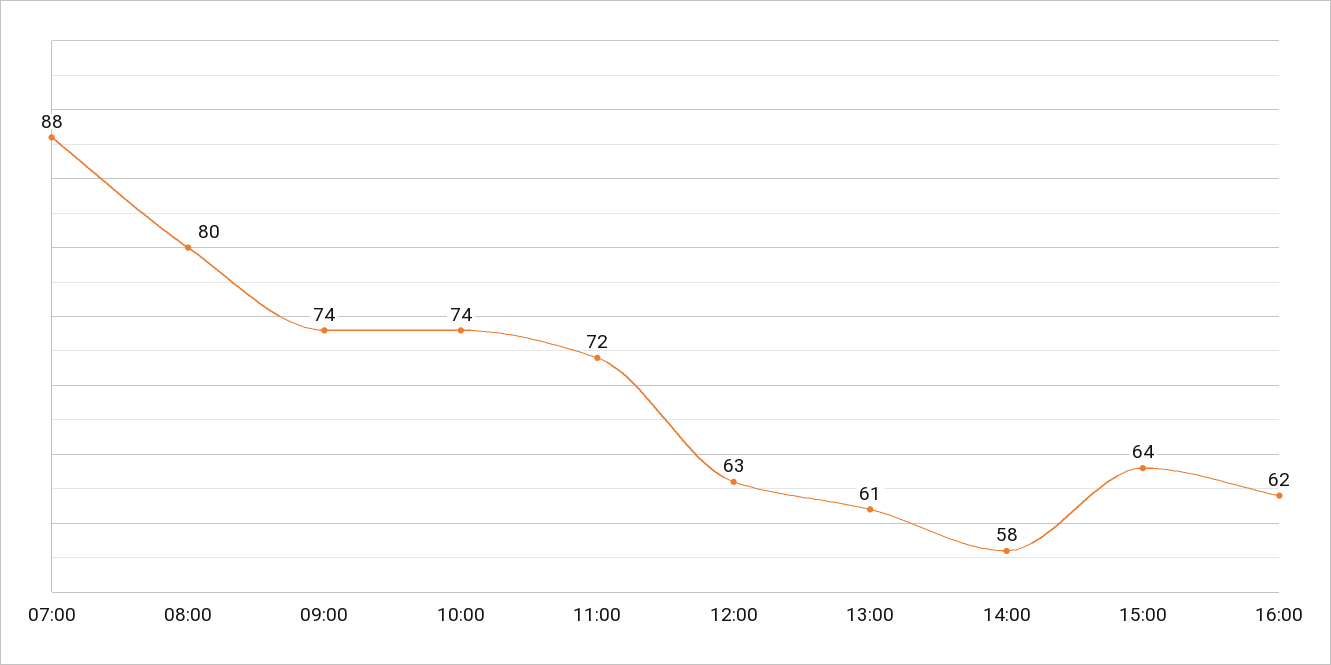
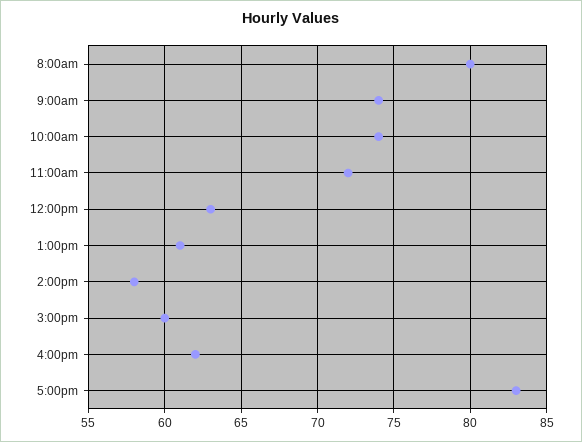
07:00: 88 -> none
15:00: 64 -> 60
5:00pm: none -> 83

